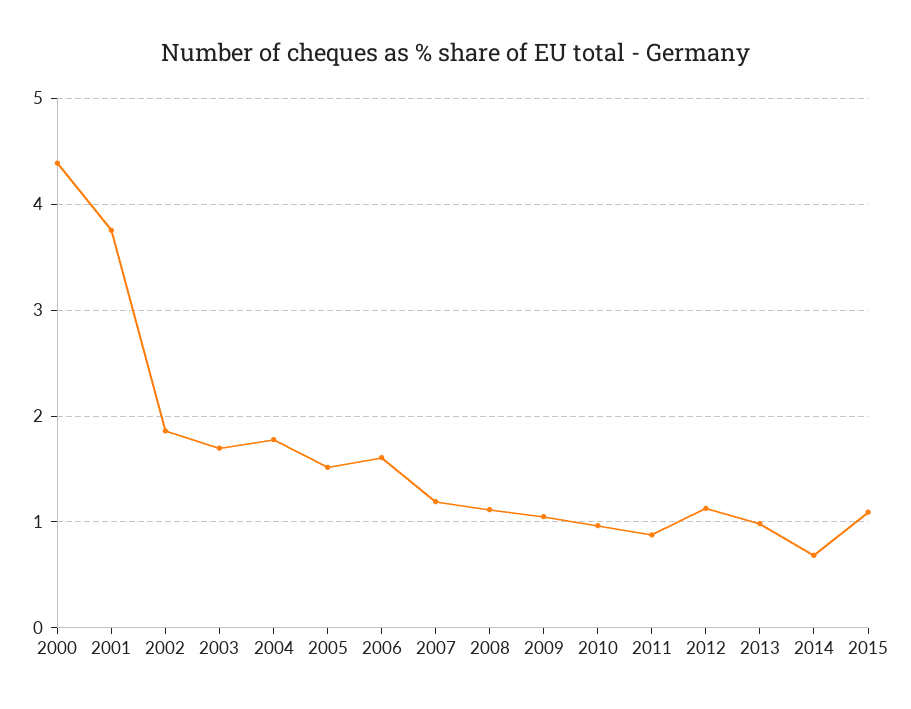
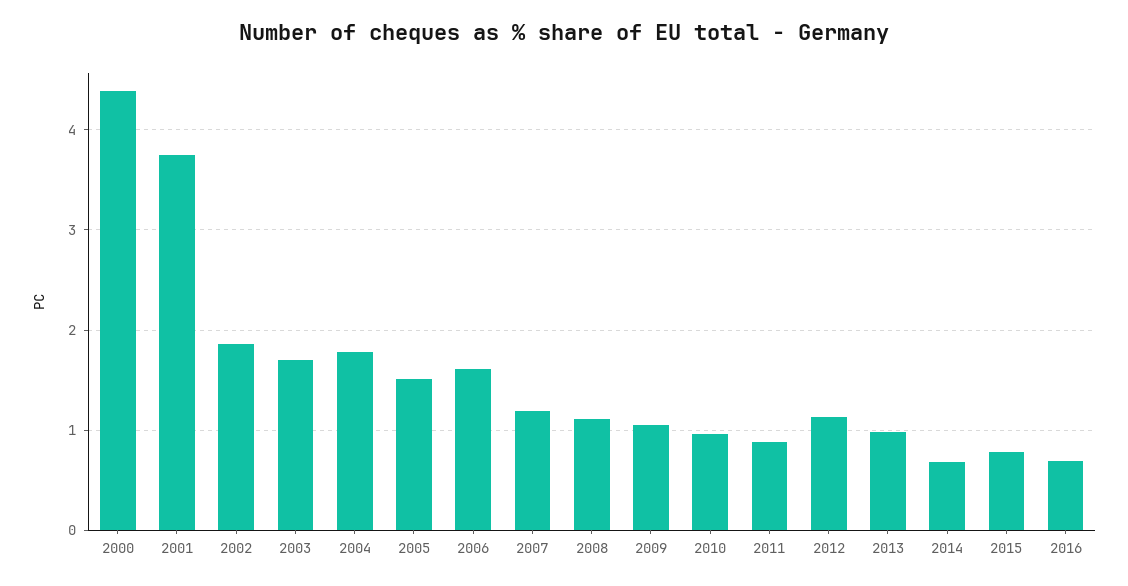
2015: 1.1 -> 0.8
2016: none -> 0.7

